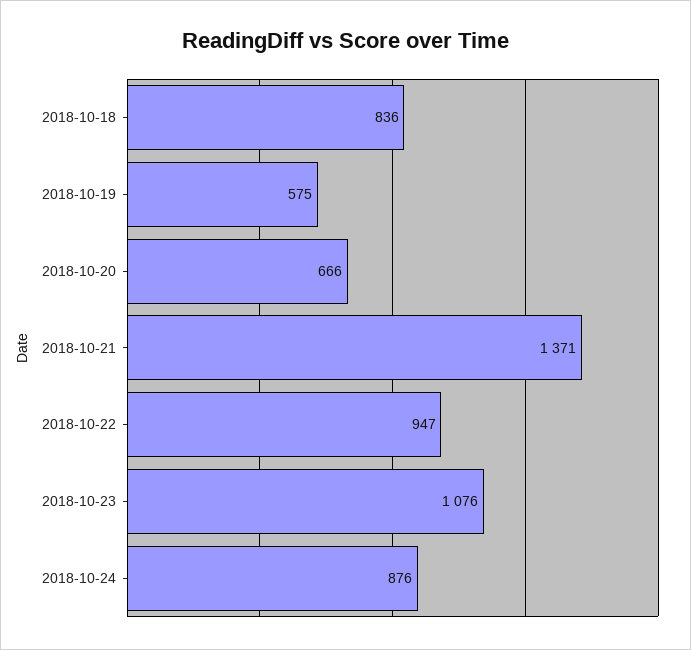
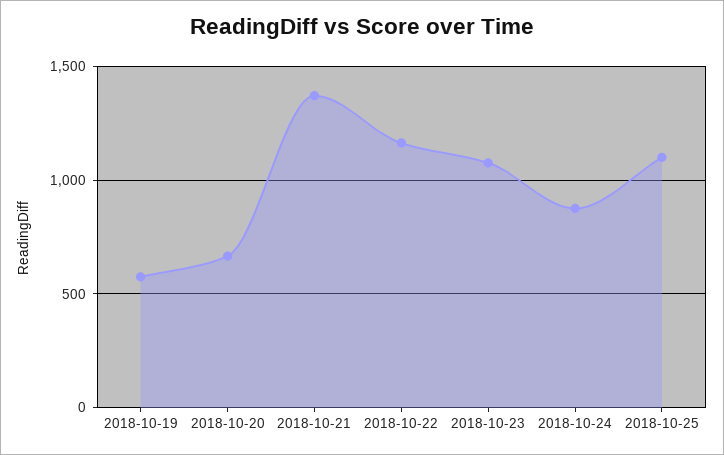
2018-10-18: 836 -> none
2018-10-22: 947 -> 1150
2018-10-25: none -> 1100

